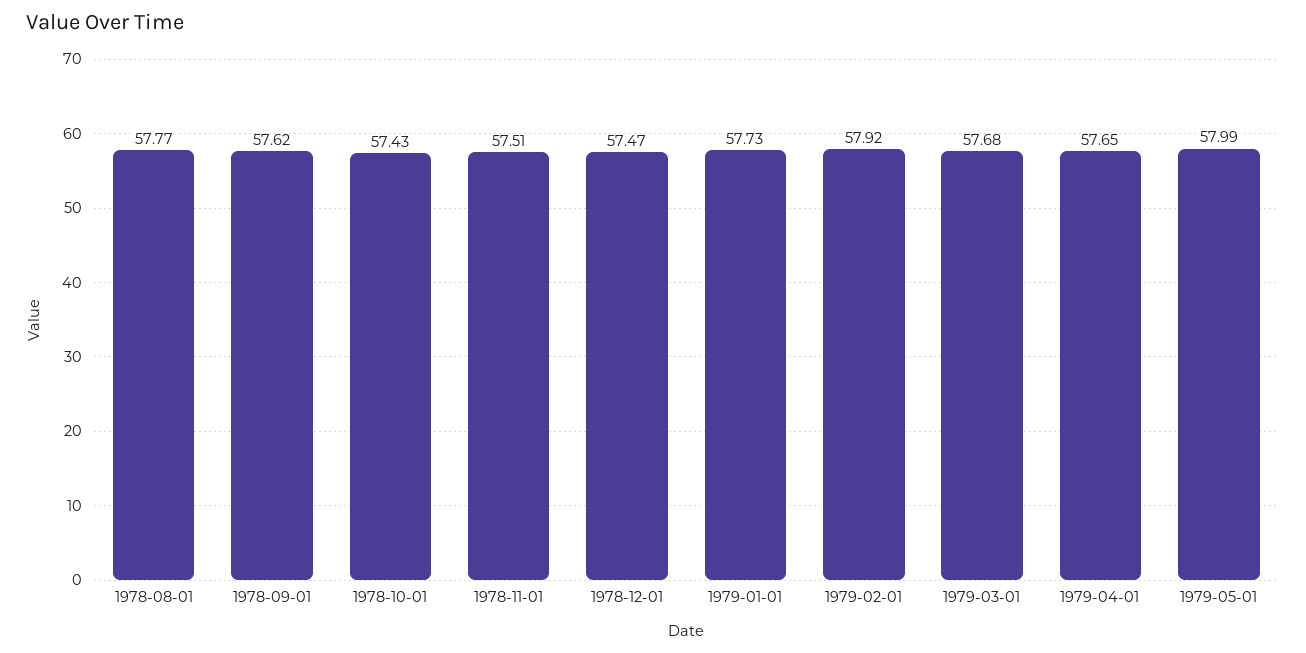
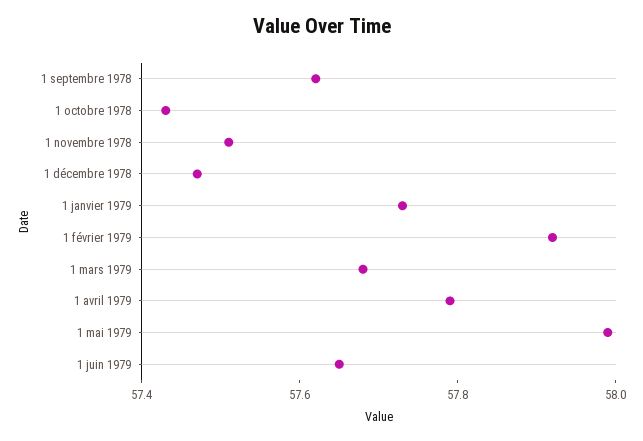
1978-08-01: 57.77 -> none
1979-04-01: 57.65 -> 57.8
1 juin 1979: none -> 57.65

